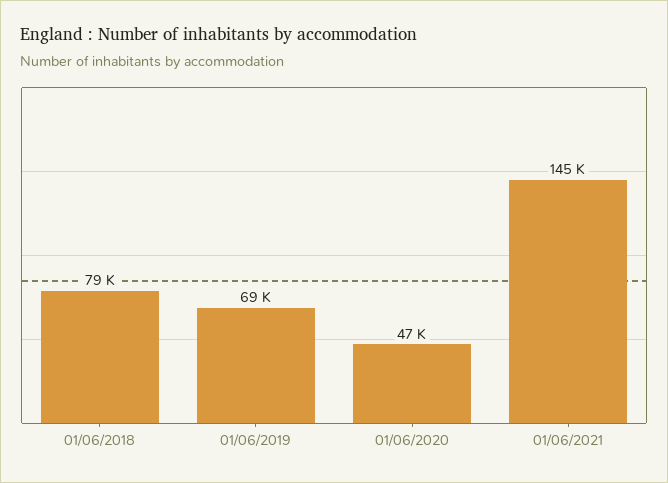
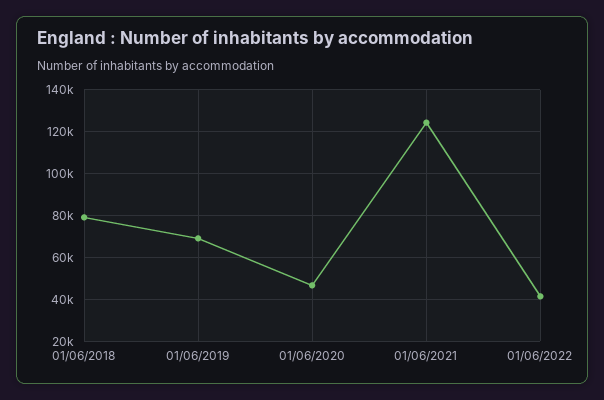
01/06/2021: 145000 -> 125000
01/06/2022: none -> 40000

